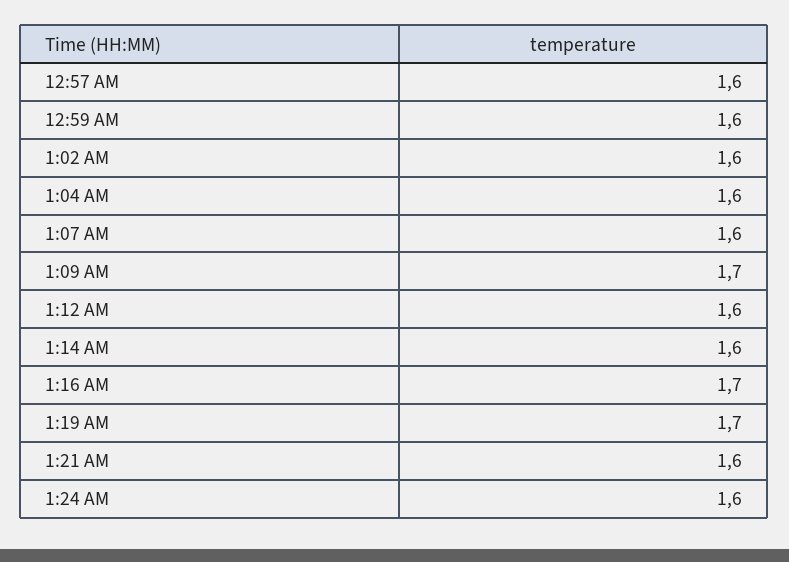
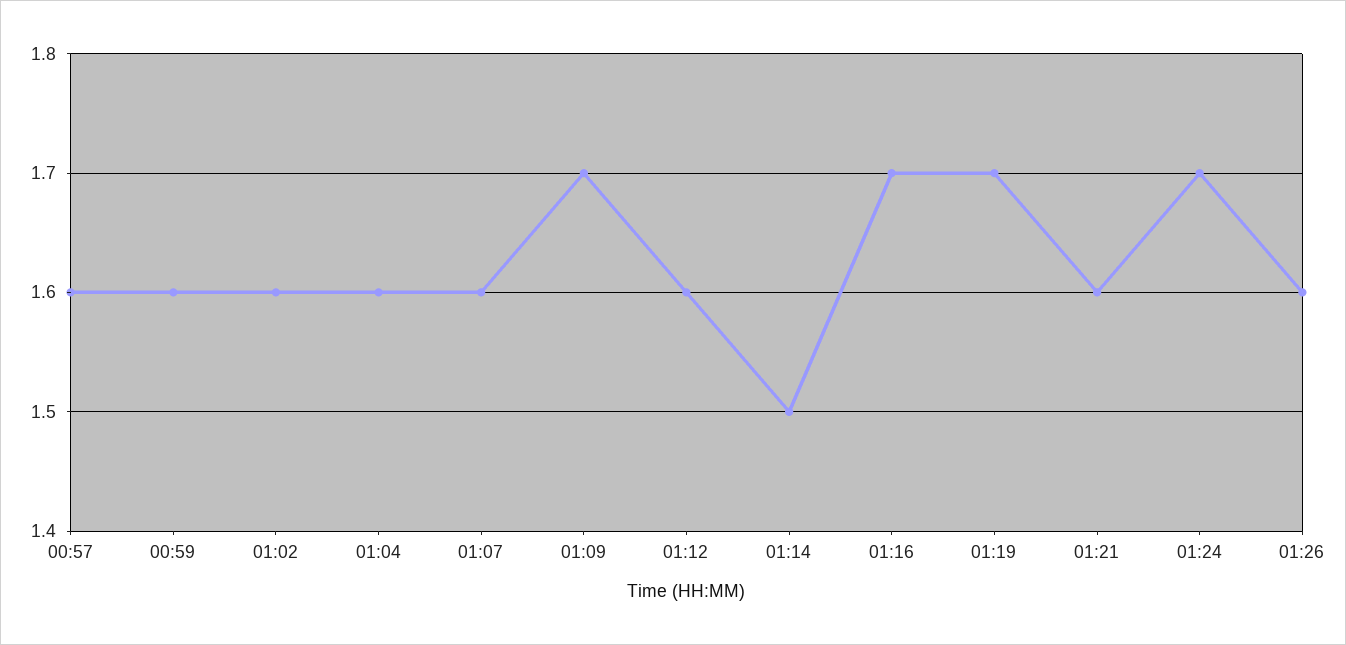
1:14 AM: 1.6 -> 1.5
1:24 AM: 1.6 -> 1.7
01:26: none -> 1.6

